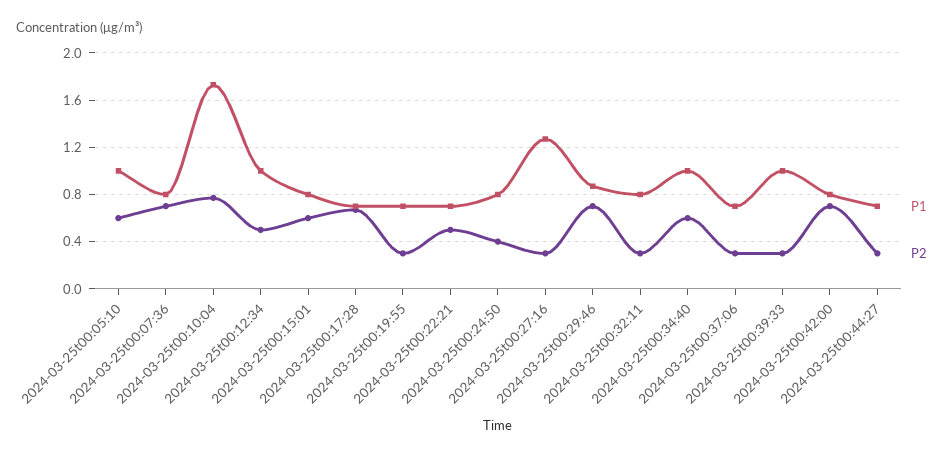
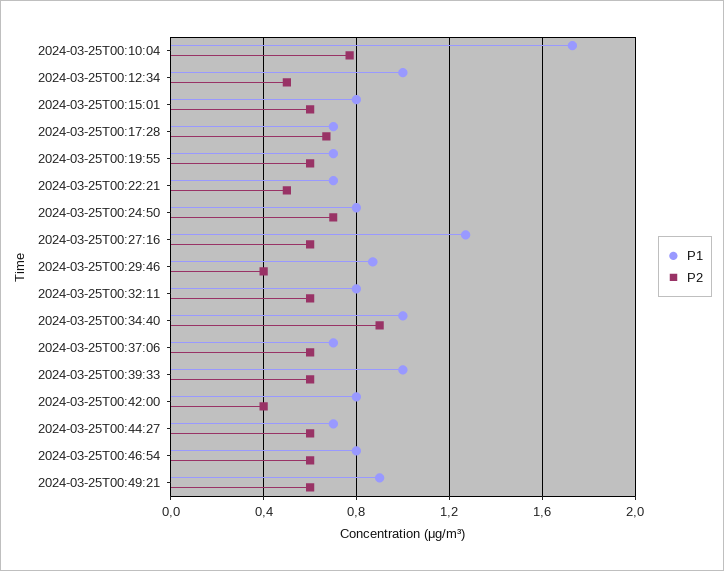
P1, 2024-03-25t00:05:10: 1 -> none
P2, 2024-03-25t00:05:10: 0.6 -> none
P1, 2024-03-25t00:07:36: 0.8 -> none
P2, 2024-03-25t00:07:36: 0.7 -> none
P2, 2024-03-25t00:19:55: 0.3 -> 0.6
P2, 2024-03-25t00:24:50: 0.4 -> 0.7
P2, 2024-03-25t00:27:16: 0.3 -> 0.6
P2, 2024-03-25t00:29:46: 0.7 -> 0.4
P2, 2024-03-25t00:32:11: 0.3 -> 0.6
P2, 2024-03-25t00:34:40: 0.6 -> 0.9
P2, 2024-03-25t00:37:06: 0.3 -> 0.6
P2, 2024-03-25t00:39:33: 0.3 -> 0.6
P2, 2024-03-25t00:42:00: 0.7 -> 0.4
P2, 2024-03-25t00:44:27: 0.3 -> 0.6
P1, 2024-03-25T00:46:54: none -> 0.8
P2, 2024-03-25T00:46:54: none -> 0.6
P1, 2024-03-25T00:49:21: none -> 0.9
P2, 2024-03-25T00:49:21: none -> 0.6

